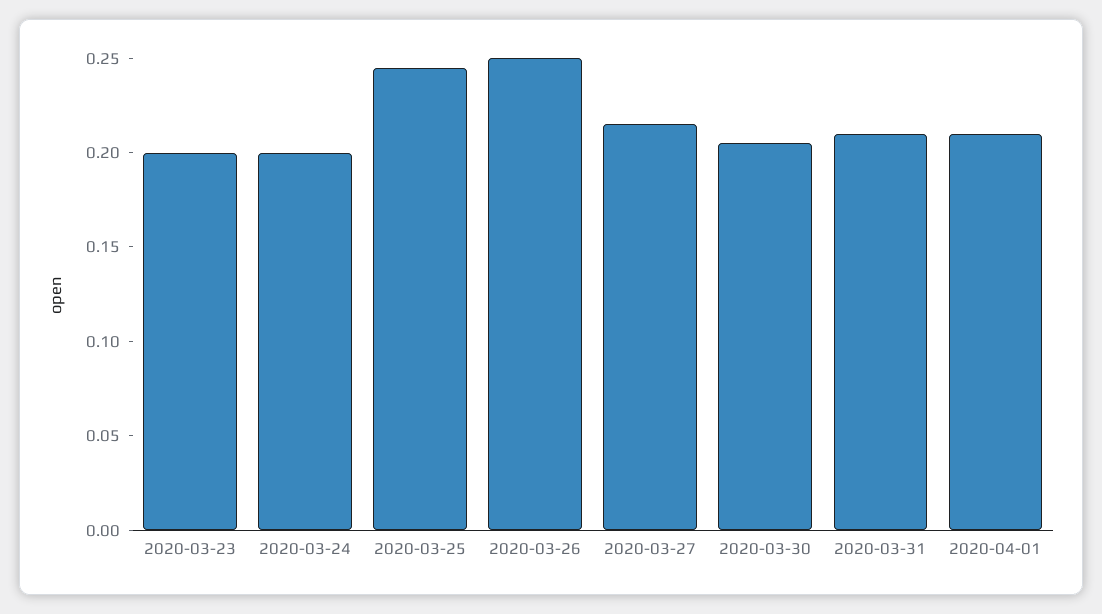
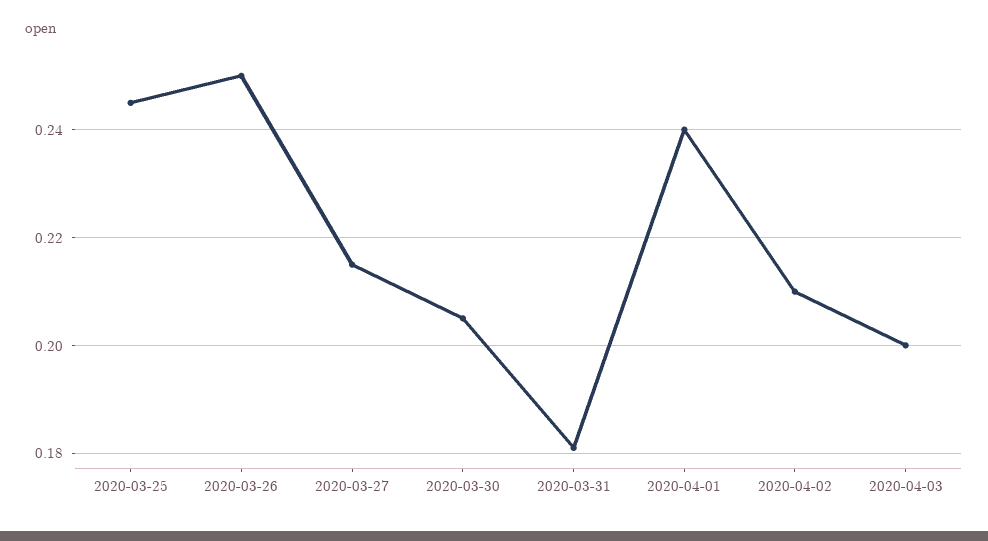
2020-03-23: 0.2 -> none
2020-03-24: 0.2 -> none
2020-03-31: 0.21 -> 0.18
2020-04-01: 0.21 -> 0.24
2020-04-02: none -> 0.21
2020-04-03: none -> 0.2

